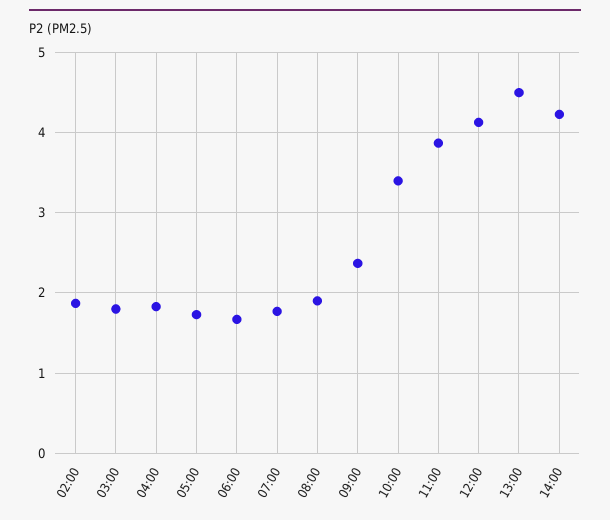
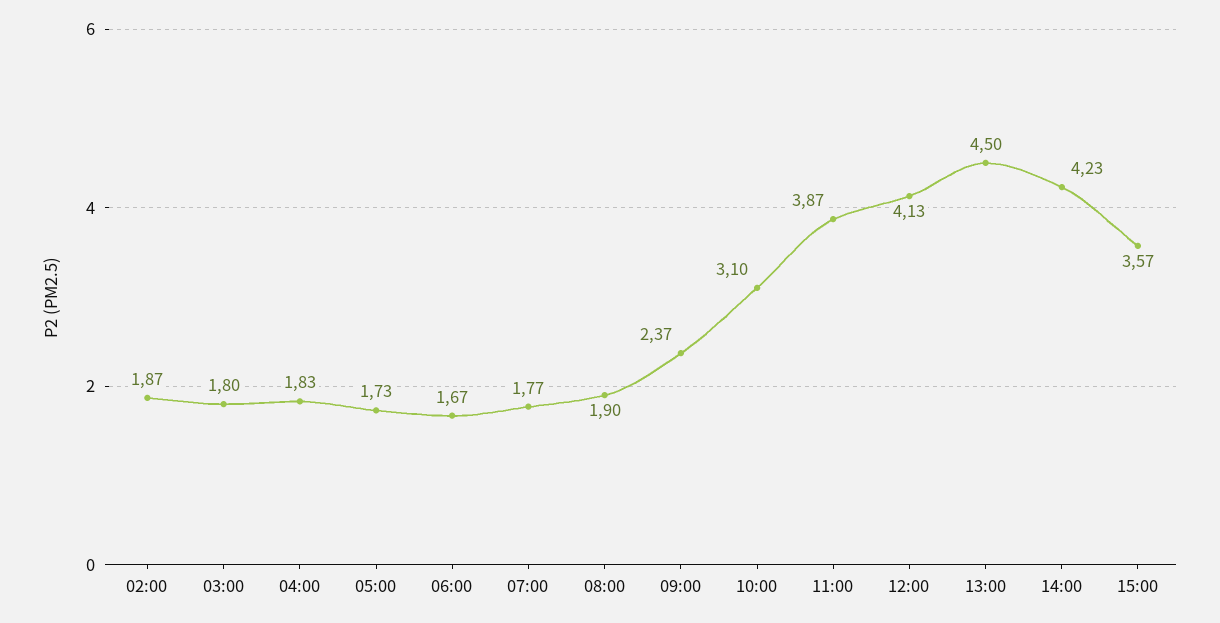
10:00: 3.4 -> 3.1
15:00: none -> 3.57

